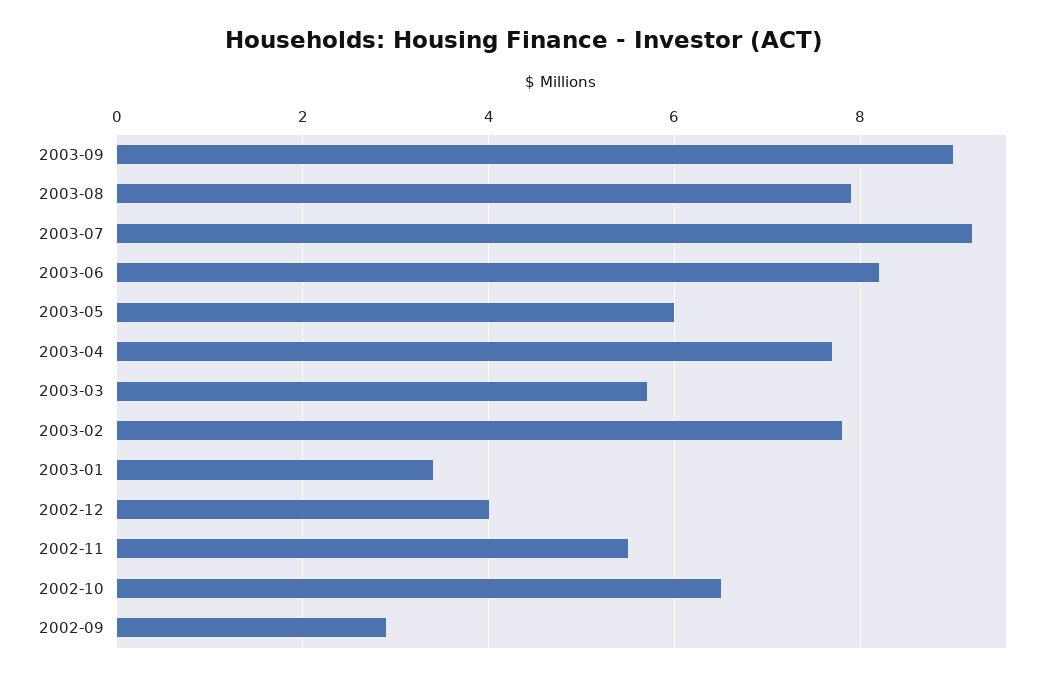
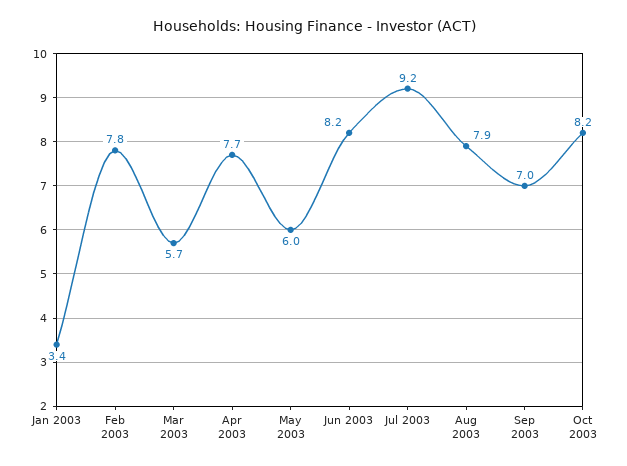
2003-09: 9 -> 7
2002-12: 4 -> none
2002-11: 5.5 -> none
2002-10: 6.5 -> none
2002-09: 3 -> none
Oct 2003: none -> 8.2

